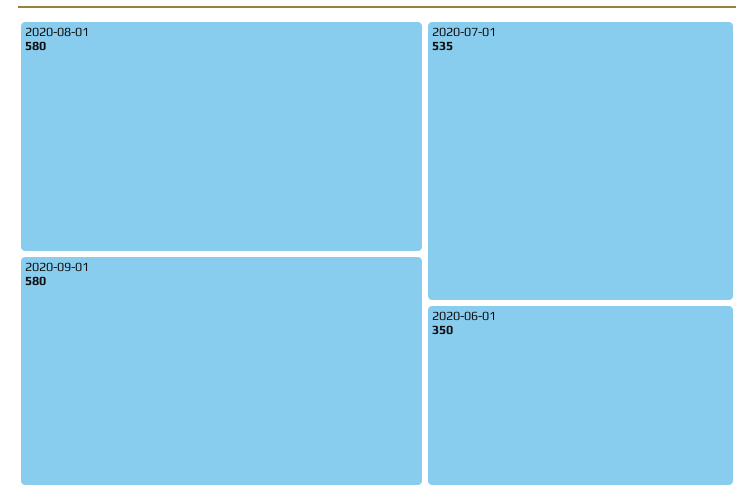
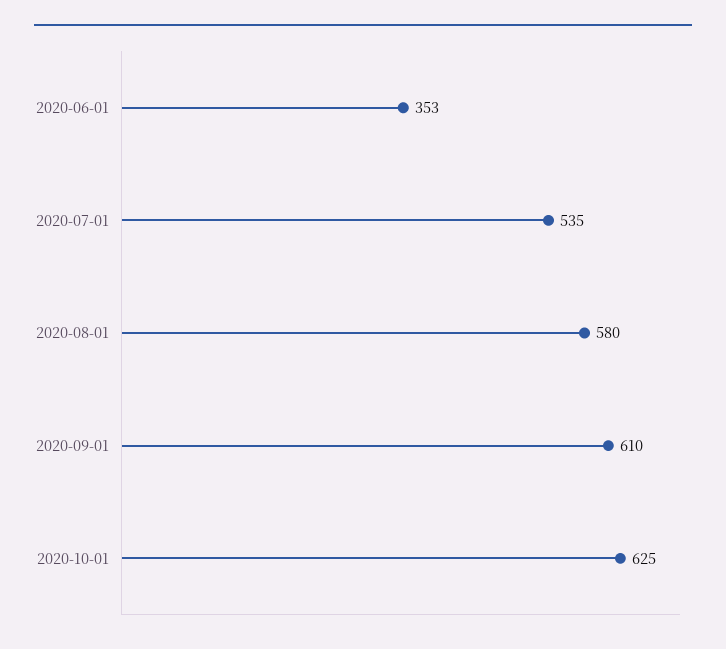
2020-09-01: 580 -> 610
2020-06-01: 350 -> 353
2020-10-01: none -> 625

